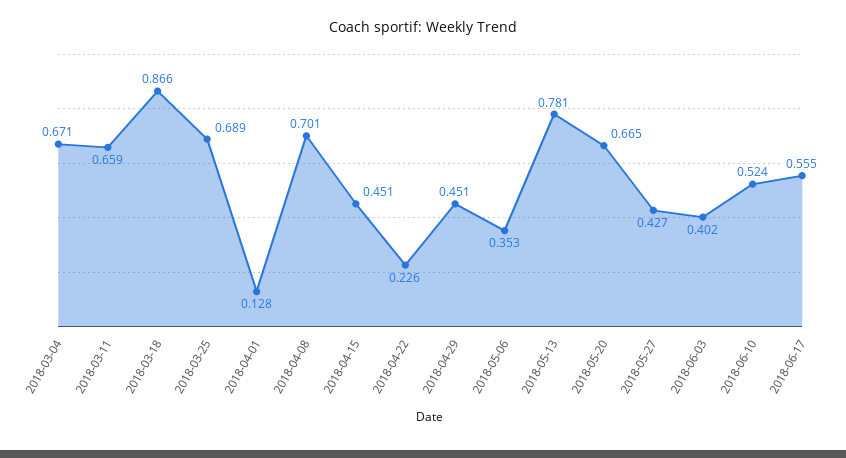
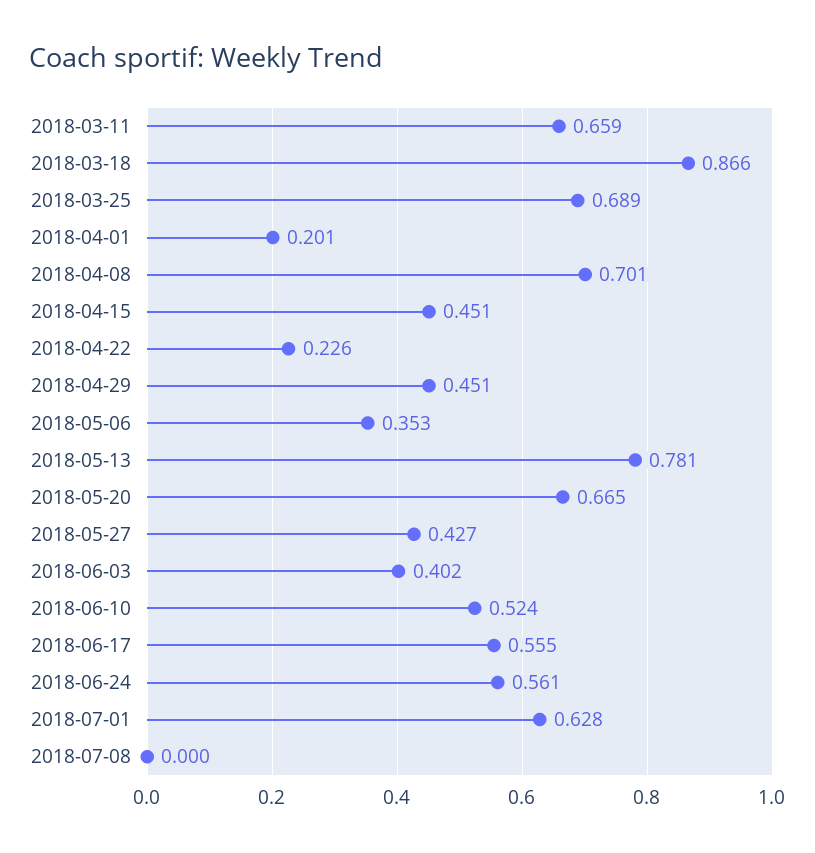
2018-03-04: 0.671 -> none
2018-04-01: 0.128 -> 0.201
2018-06-24: none -> 0.561
2018-07-01: none -> 0.628
2018-07-08: none -> 0

